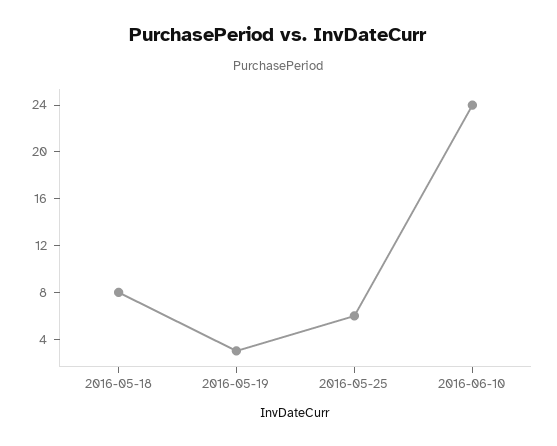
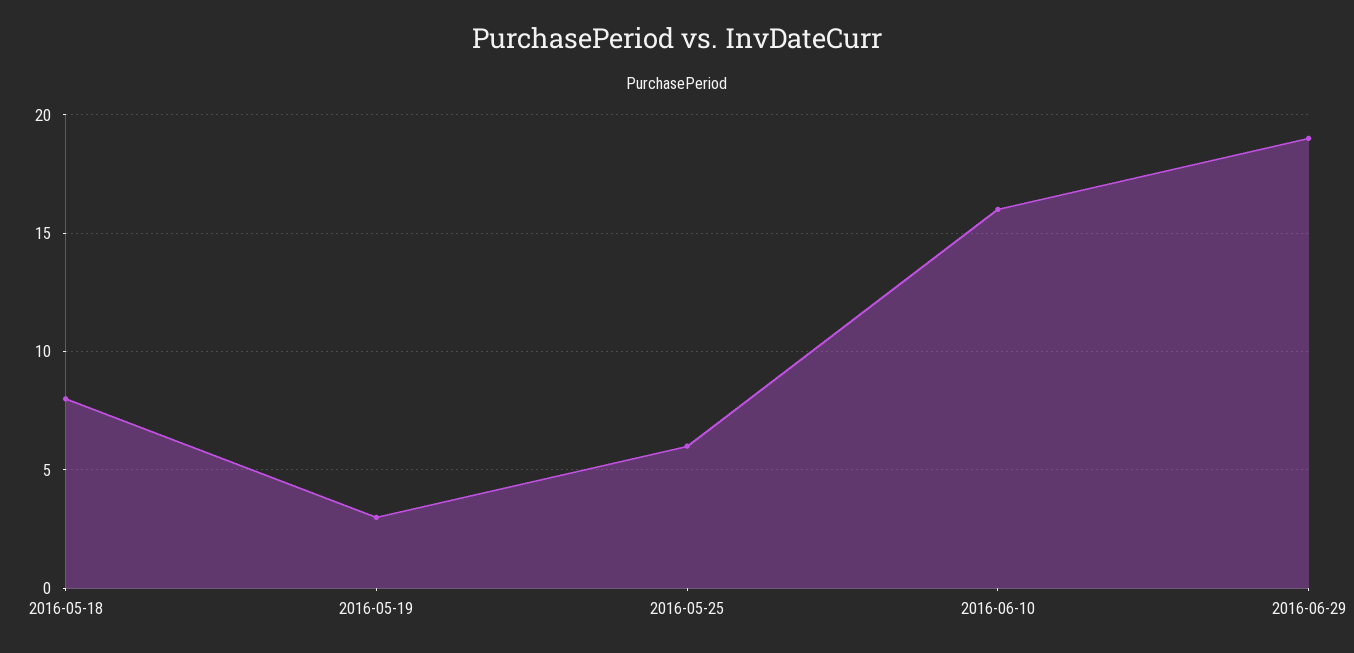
2016-06-10: 24 -> 16
2016-06-29: none -> 19

